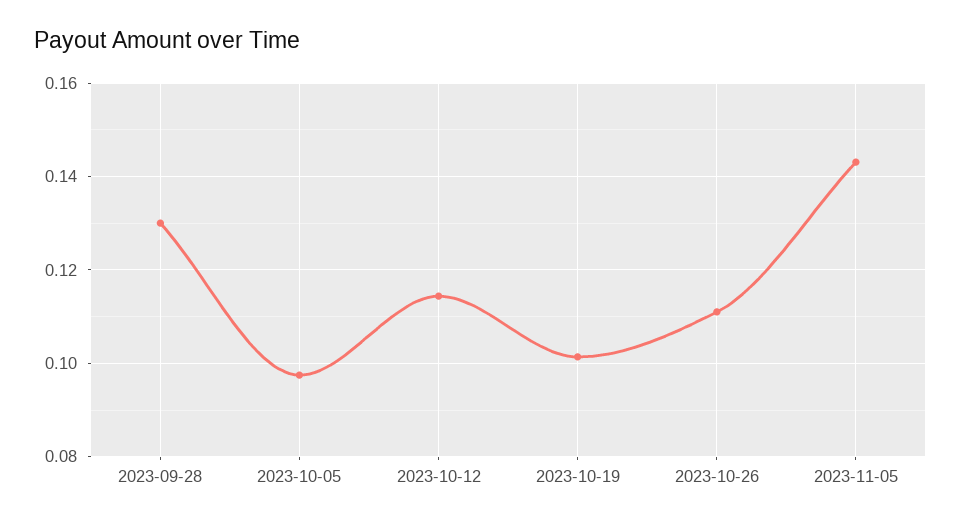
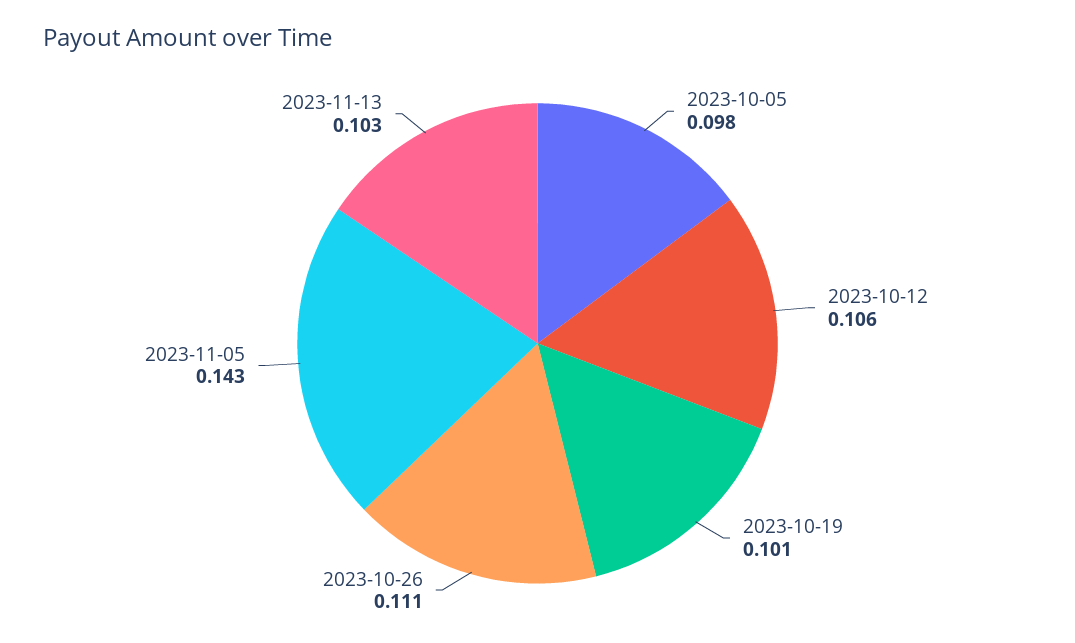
2023-09-28: 0.13 -> none
2023-10-12: 0.114 -> 0.106
2023-11-13: none -> 0.103

